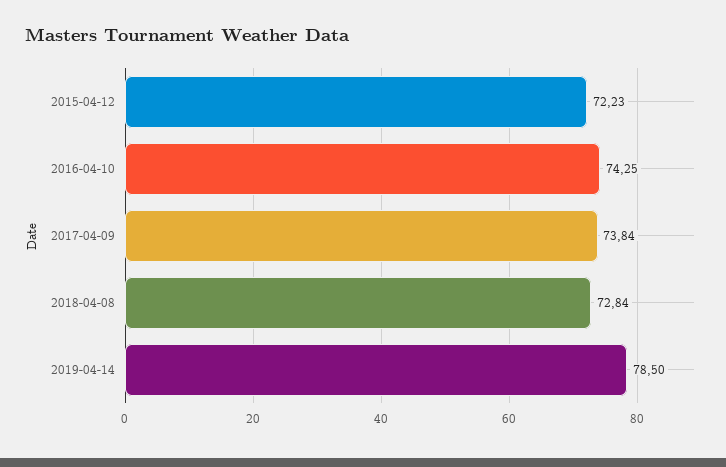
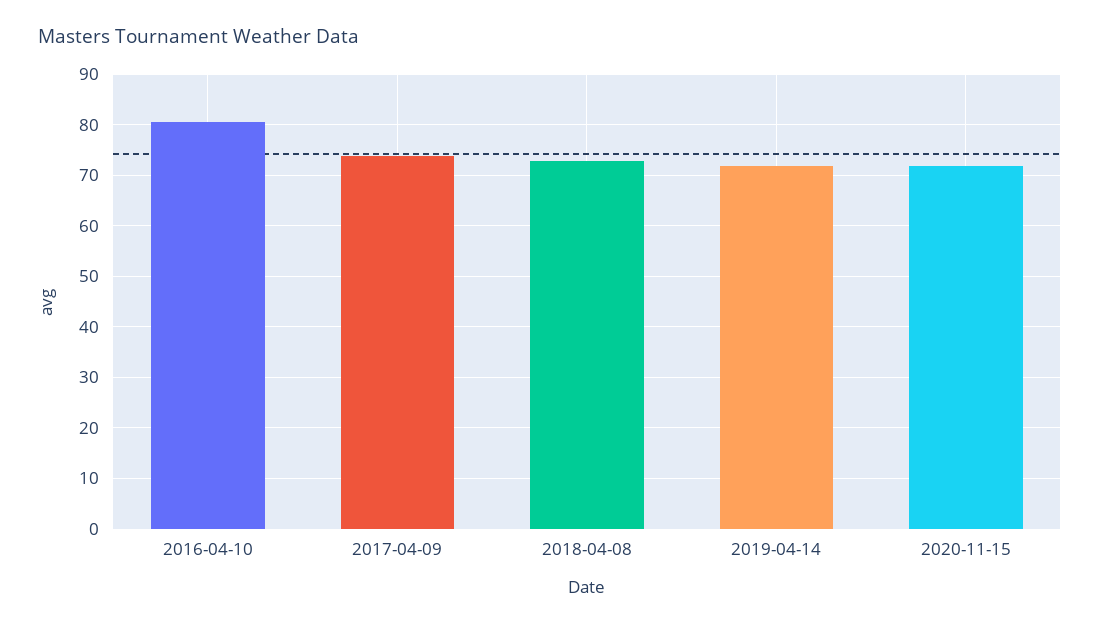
2015-04-12: 72.23 -> none
2016-04-10: 74.25 -> 80
2019-04-14: 78.5 -> 72
2020-11-15: none -> 72

